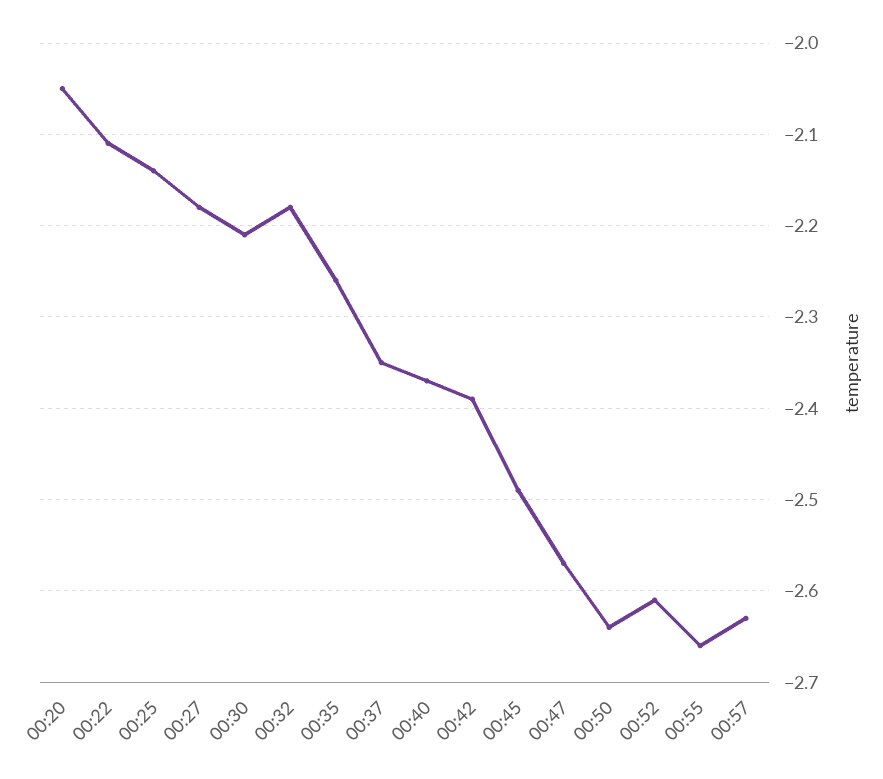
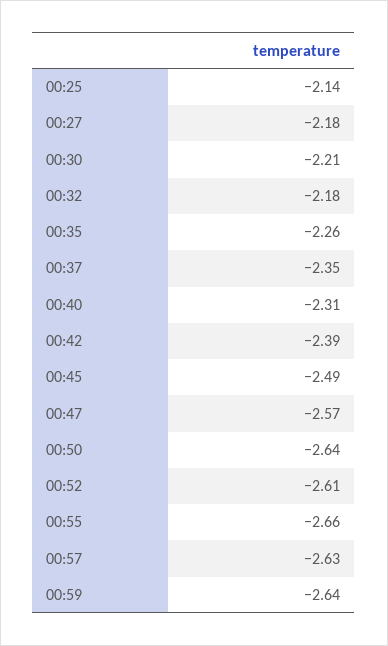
00:20: -2.05 -> none
00:22: -2.11 -> none
00:40: -2.37 -> -2.31
00:59: none -> -2.64

